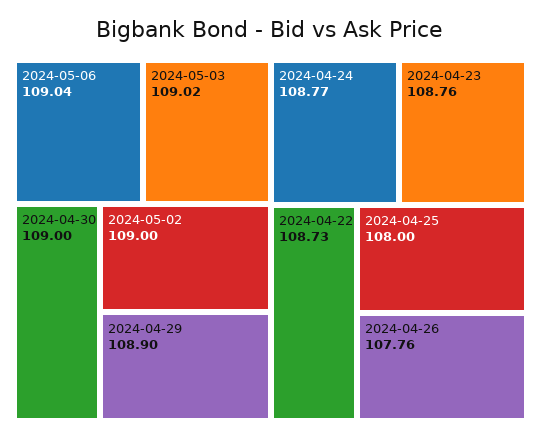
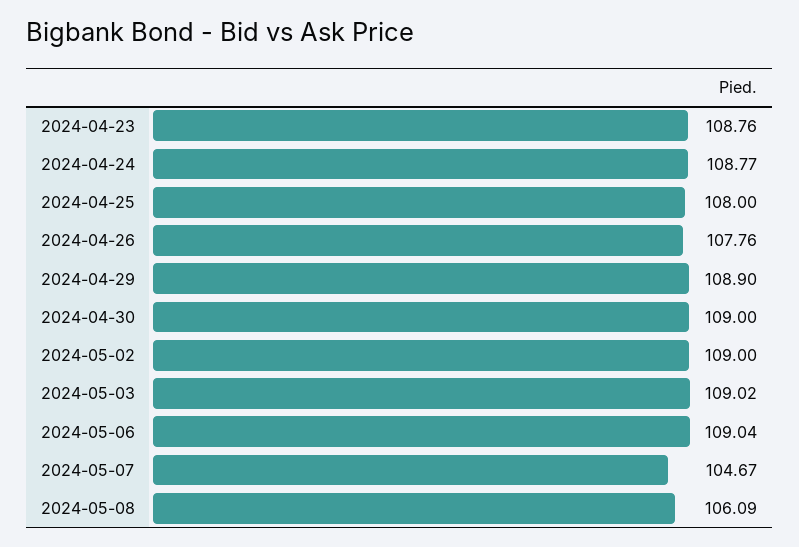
2024-04-22: 108.73 -> none
2024-05-07: none -> 104.67
2024-05-08: none -> 106.09

